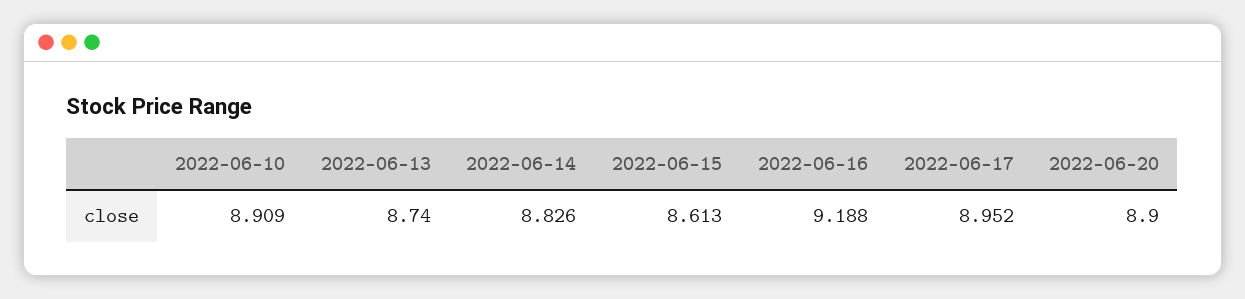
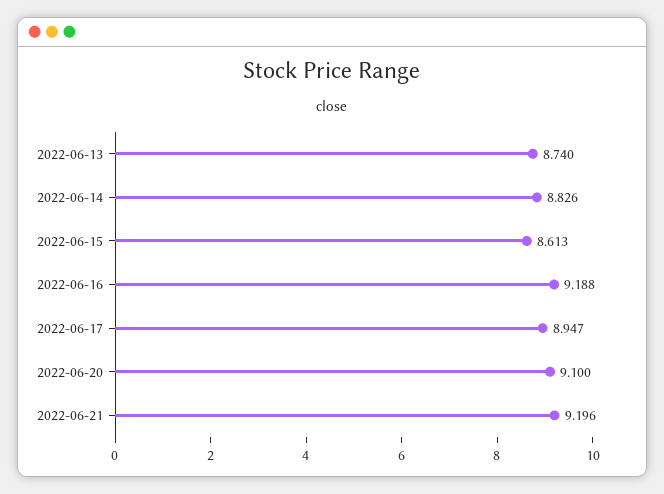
2022-06-10: 8.909 -> none
2022-06-17: 8.952 -> 8.947
2022-06-20: 8.9 -> 9.1
2022-06-21: none -> 9.196

